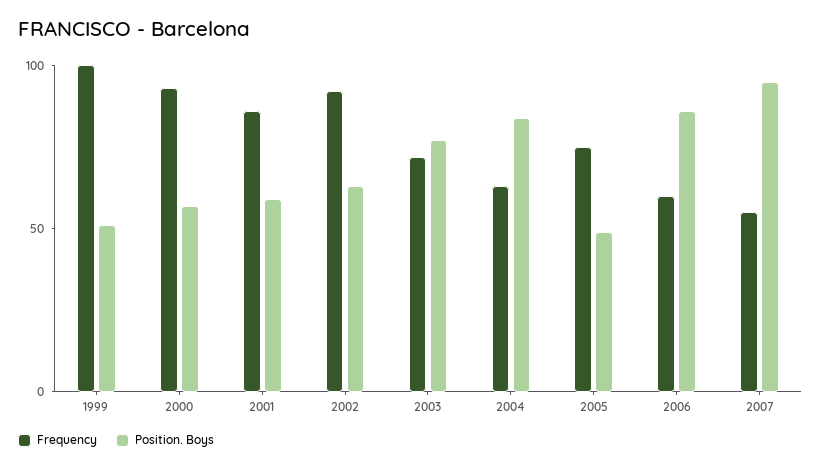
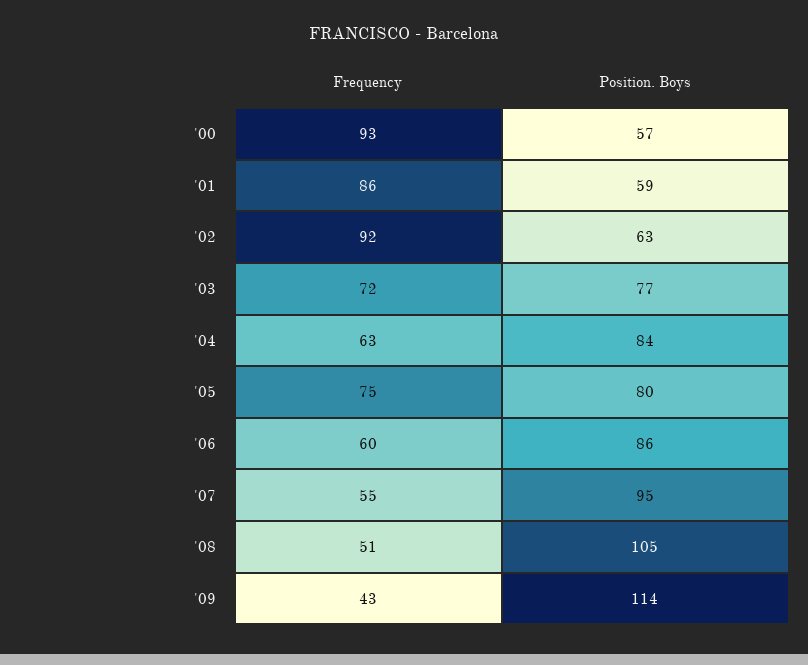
Frequency, 1999: 100 -> none
Position. Boys, 1999: 50 -> none
Position. Boys, 2005: 50 -> 80
Frequency, '08: none -> 51
Position. Boys, '08: none -> 105
Frequency, '09: none -> 43
Position. Boys, '09: none -> 114

